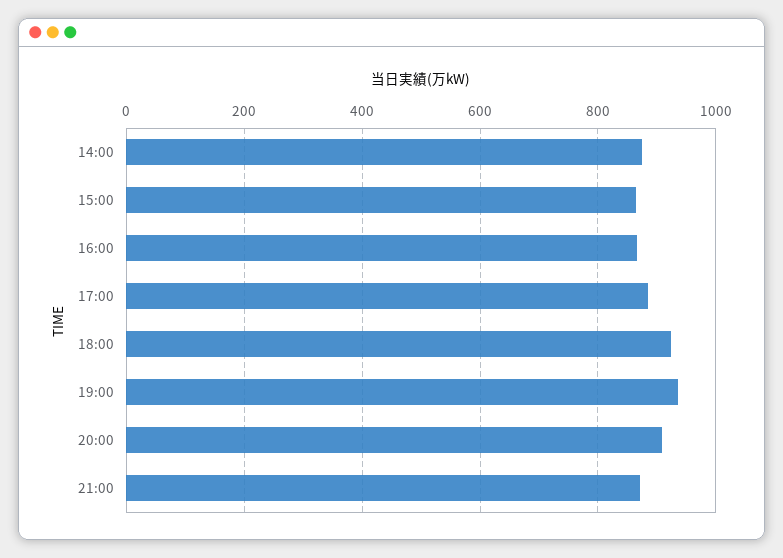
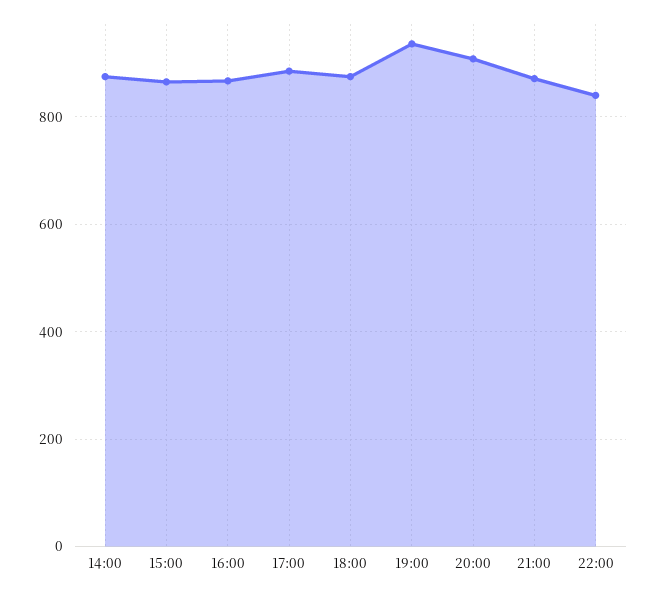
18:00: 920 -> 880
22:00: none -> 840

